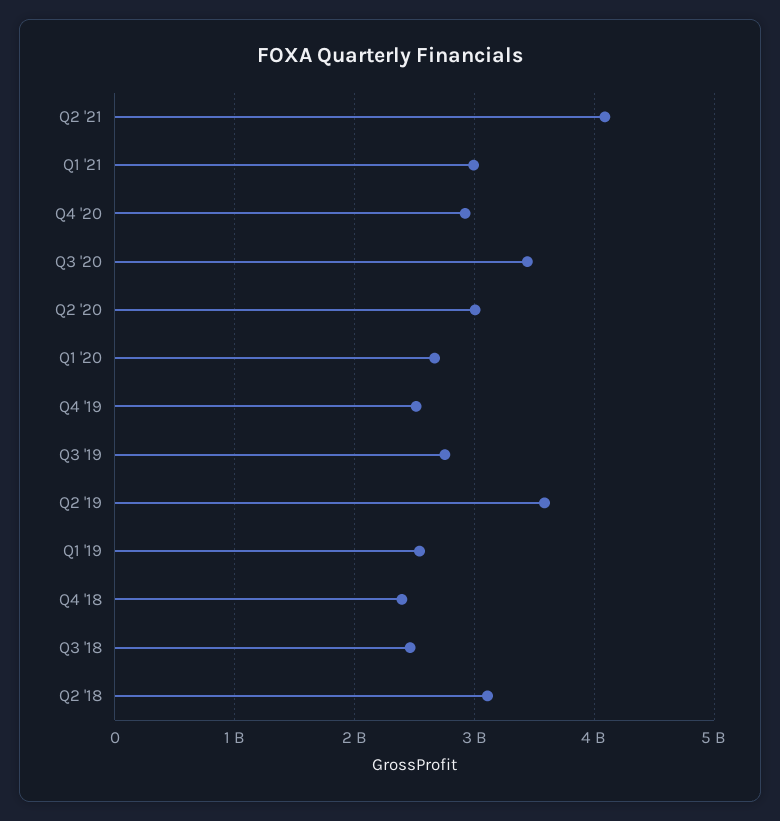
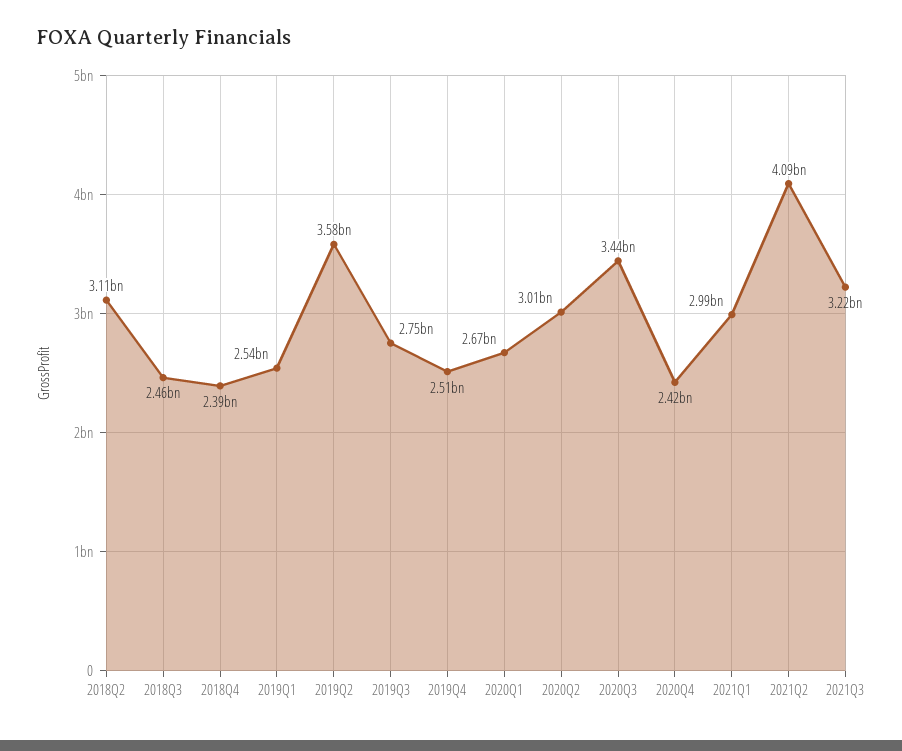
Q4 '20: 2900000000 -> 2420000000
2021Q3: none -> 3220000000

